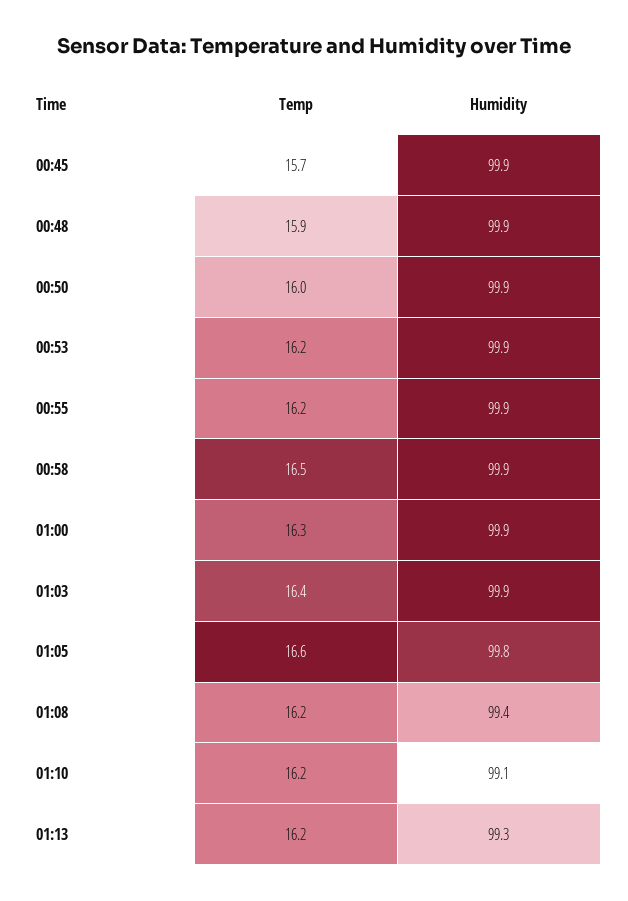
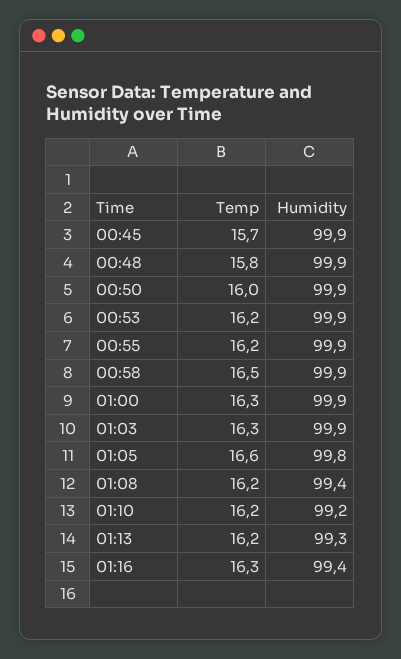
Temp, 00:48: 15.9 -> 15.8
Temp, 01:03: 16.4 -> 16.3
Humidity, 01:10: 99.1 -> 99.2
Temp, 01:16: none -> 16.3
Humidity, 01:16: none -> 99.4

